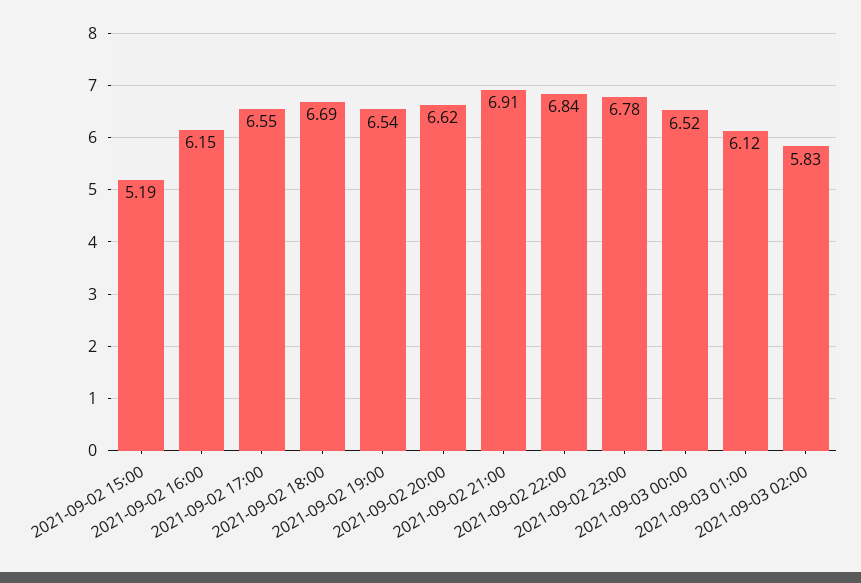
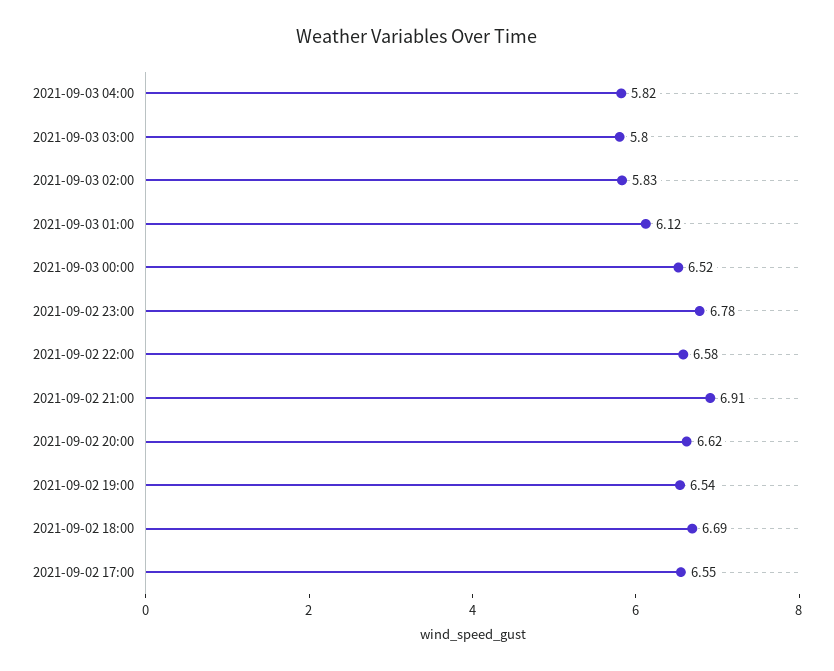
2021-09-02 15:00: 5.19 -> none
2021-09-02 16:00: 6.15 -> none
2021-09-02 22:00: 6.84 -> 6.58
2021-09-03 04:00: none -> 5.82
2021-09-03 03:00: none -> 5.8

